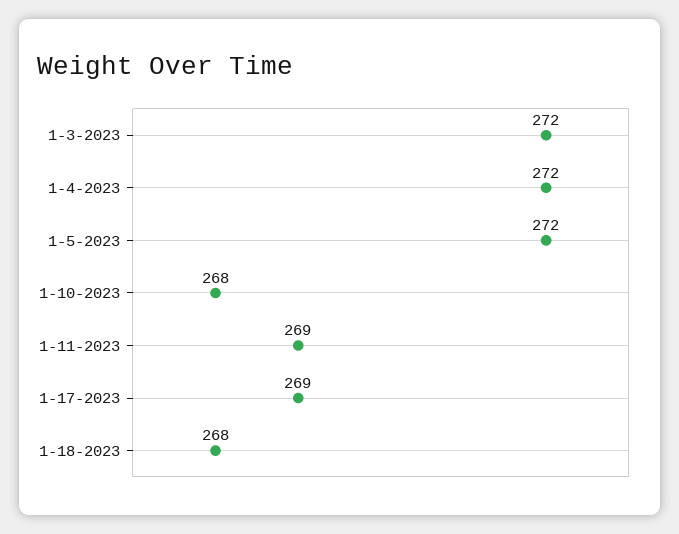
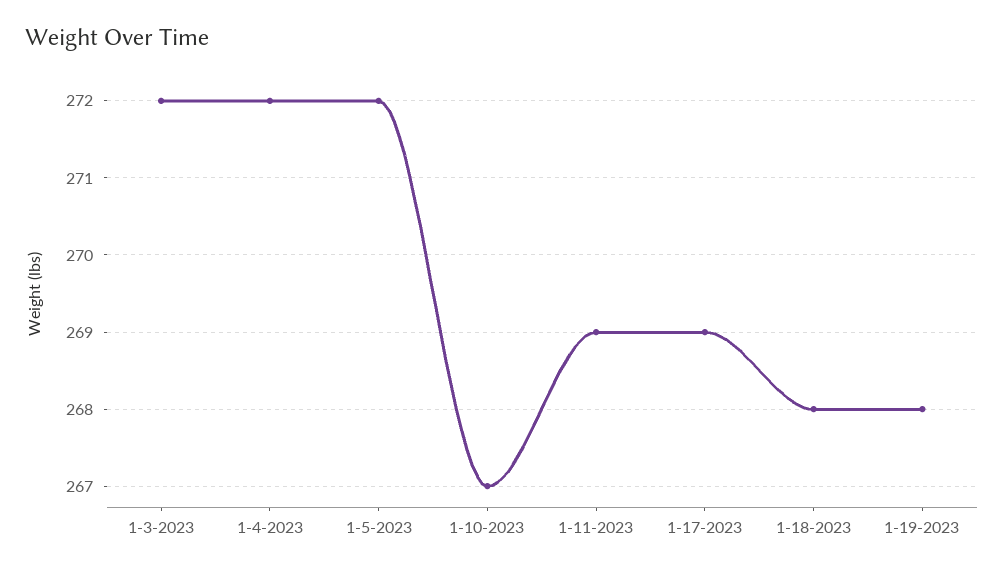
1-10-2023: 268 -> 267
1-19-2023: none -> 268

